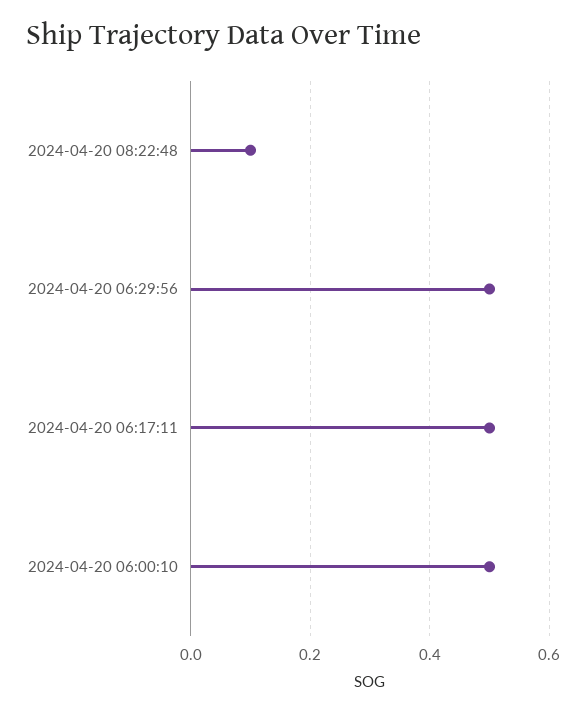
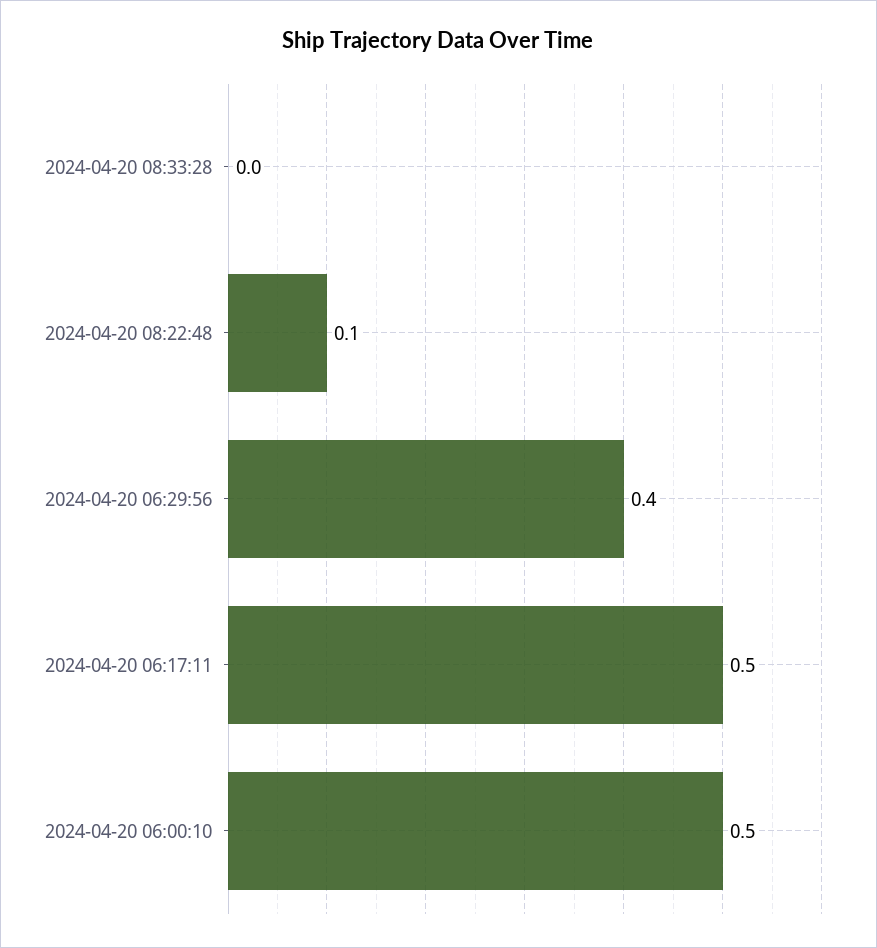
2024-04-20 06:29:56: 0.5 -> 0.4
2024-04-20 08:33:28: none -> 0

